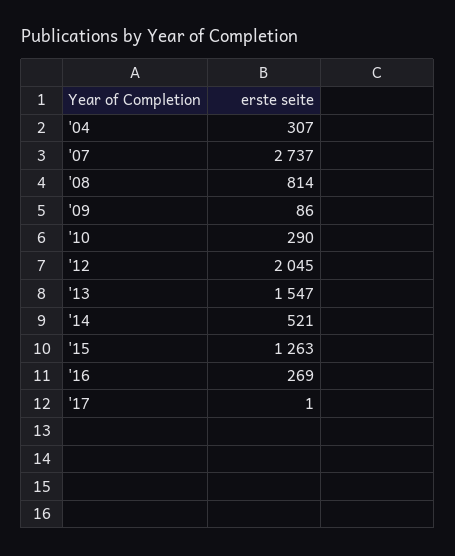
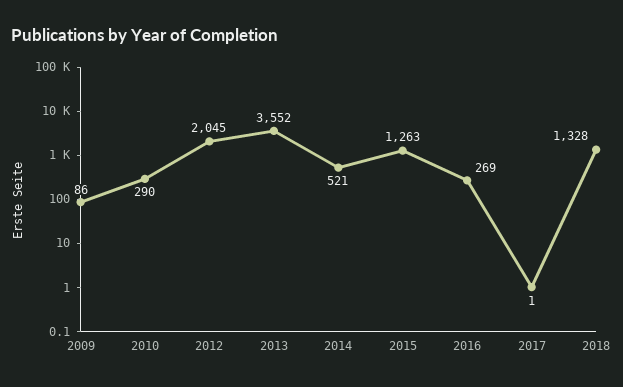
'04: 307 -> none
'07: 2737 -> none
'08: 814 -> none
'13: 1547 -> 3552
2018: none -> 1328

